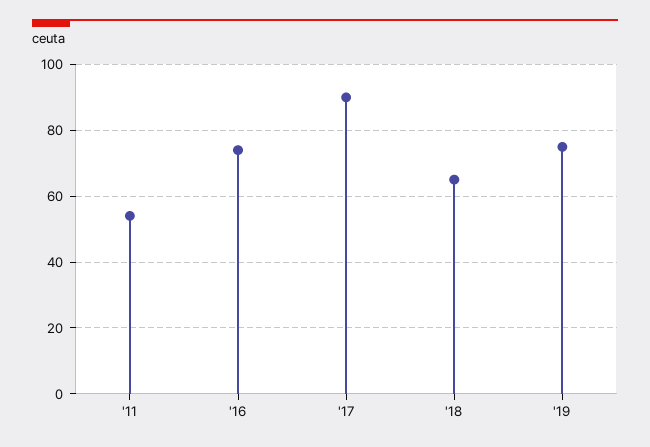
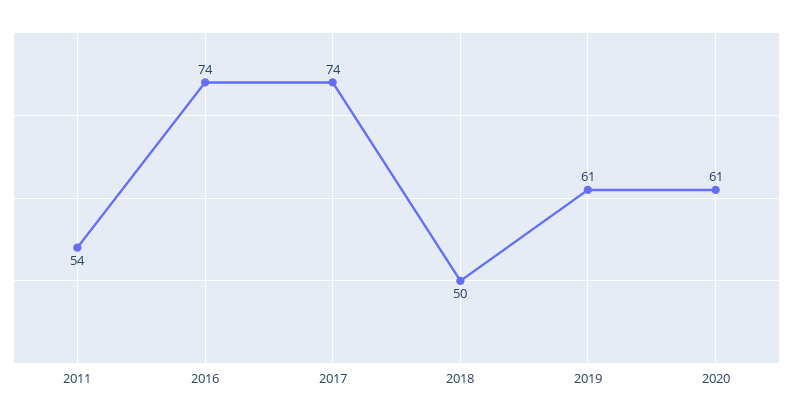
'17: 90 -> 74
'18: 65 -> 50
'19: 75 -> 61
2020: none -> 61

